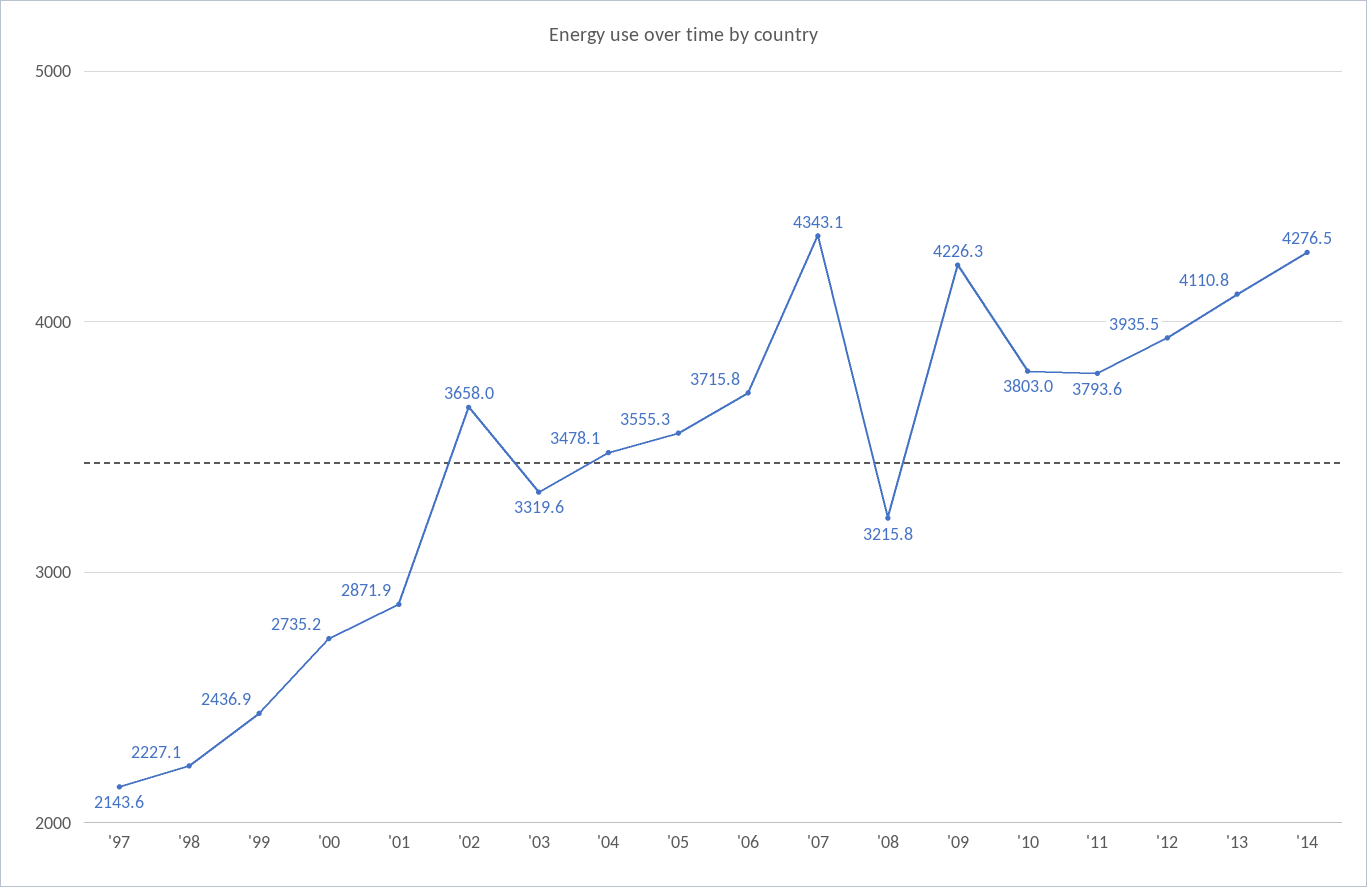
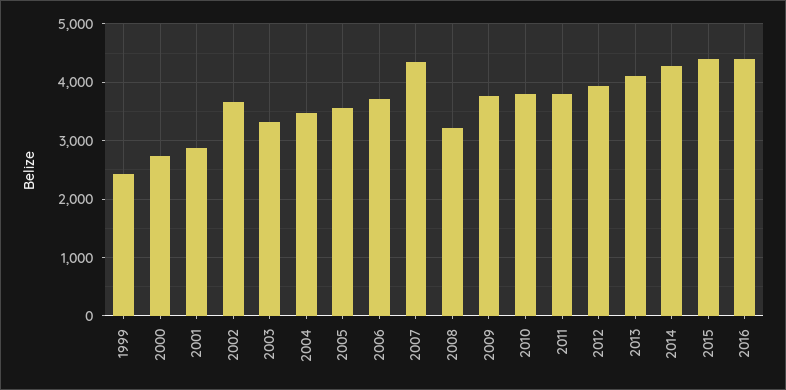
'97: 2143.6 -> none
'98: 2227.1 -> none
'09: 4226.3 -> 3800
2015: none -> 4400
2016: none -> 4400

